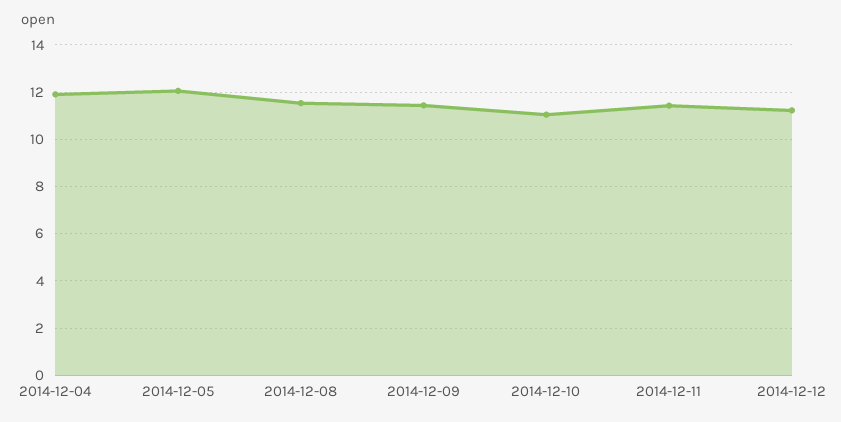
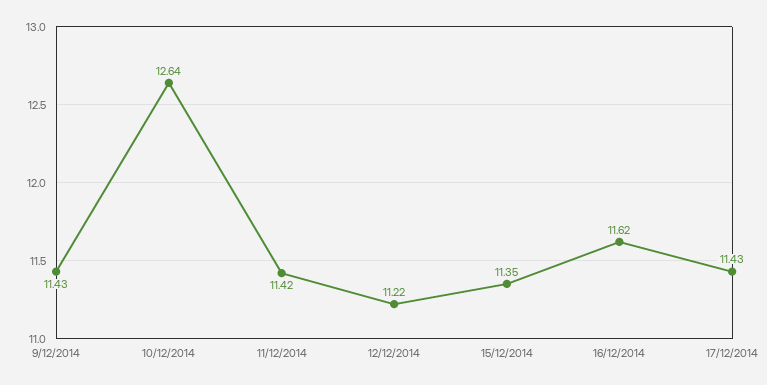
2014-12-04: 12 -> none
2014-12-05: 12 -> none
2014-12-08: 11.5 -> none
2014-12-10: 11 -> 12.64
15/12/2014: none -> 11.35
16/12/2014: none -> 11.62
17/12/2014: none -> 11.43

